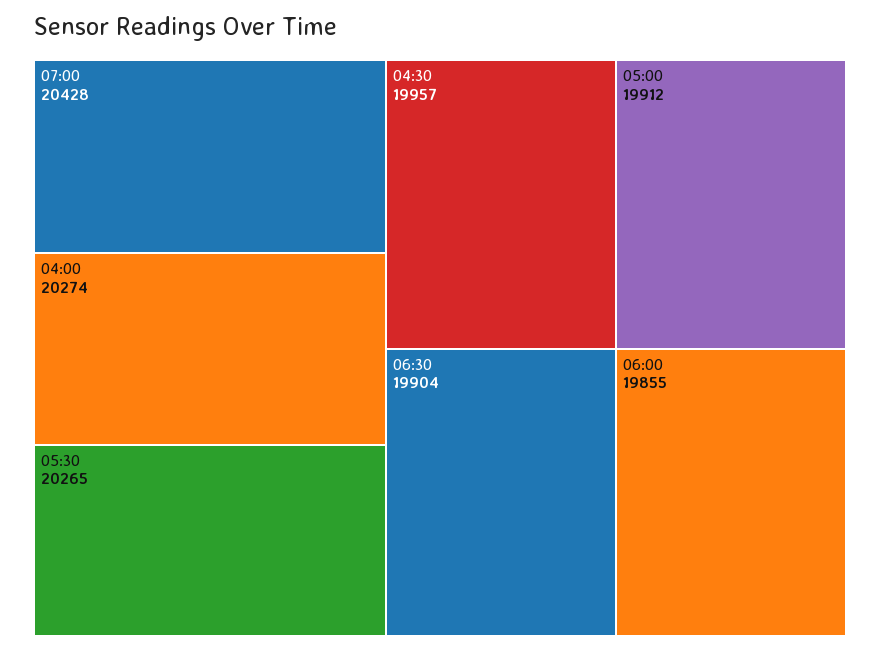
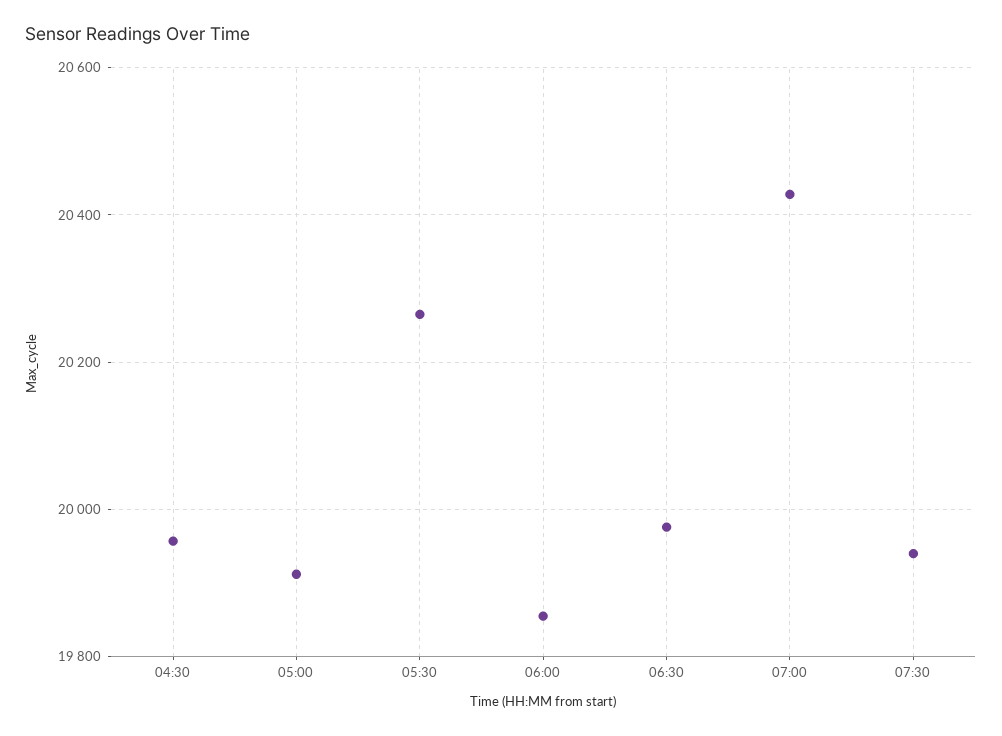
04:00: 20274 -> none
06:30: 19904 -> 19980
07:30: none -> 19940

